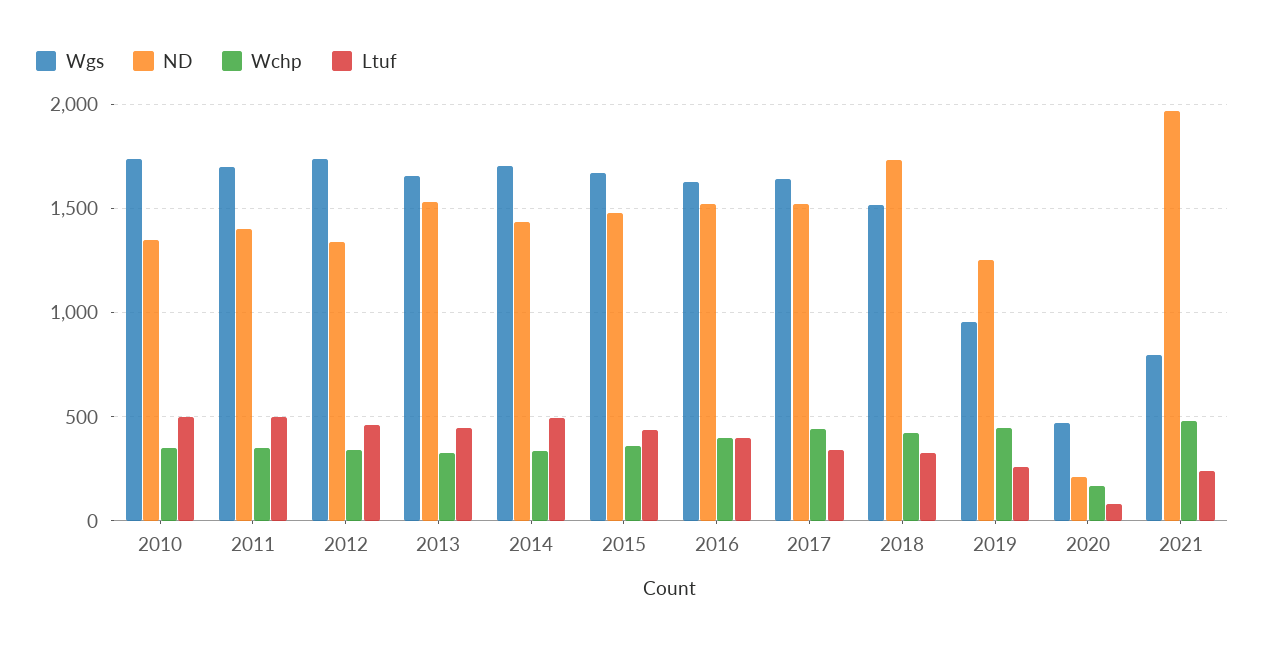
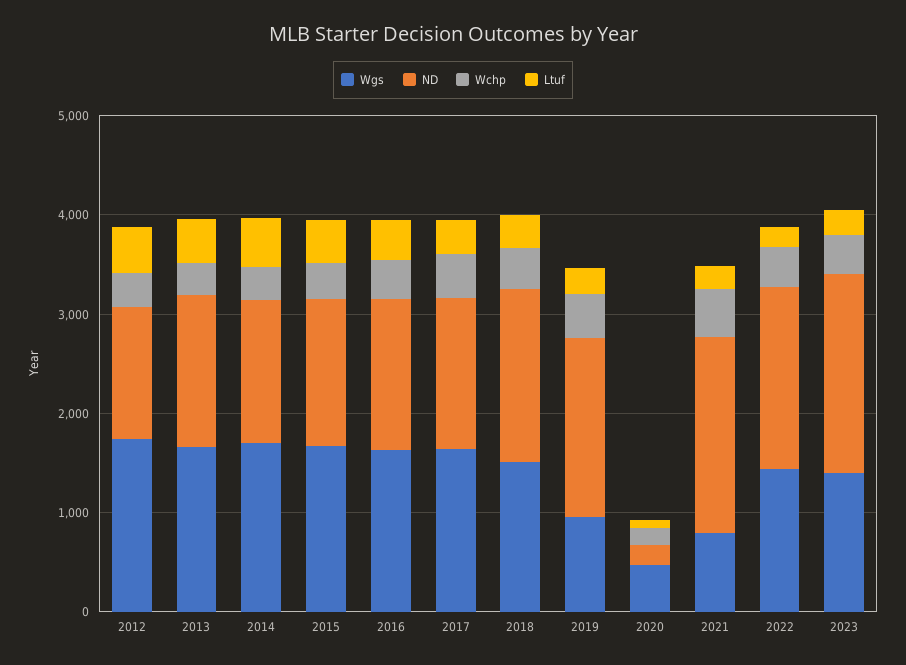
Wgs, 2010: 1750 -> none
ND, 2010: 1350 -> none
Wchp, 2010: 350 -> none
Ltuf, 2010: 500 -> none
Wgs, 2011: 1700 -> none
ND, 2011: 1400 -> none
Wchp, 2011: 350 -> none
Ltuf, 2011: 500 -> none
ND, 2019: 1250 -> 1800
Wgs, 2022: none -> 1400
ND, 2022: none -> 1800
Wchp, 2022: none -> 400
Ltuf, 2022: none -> 200
Wgs, 2023: none -> 1400
ND, 2023: none -> 2000
Wchp, 2023: none -> 400
Ltuf, 2023: none -> 200

